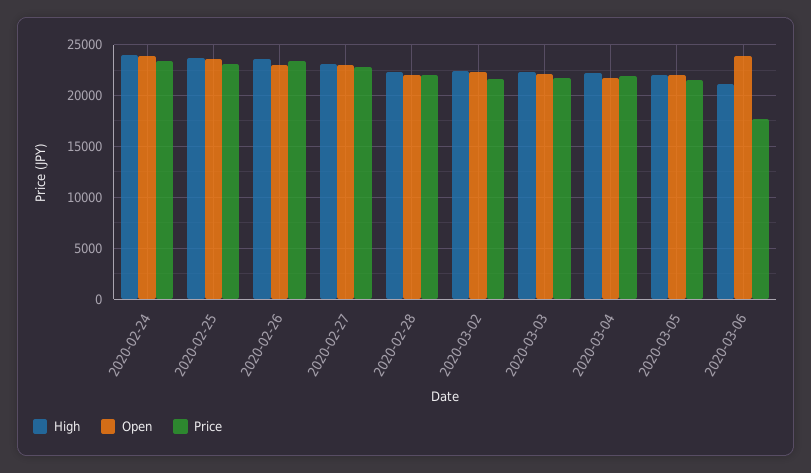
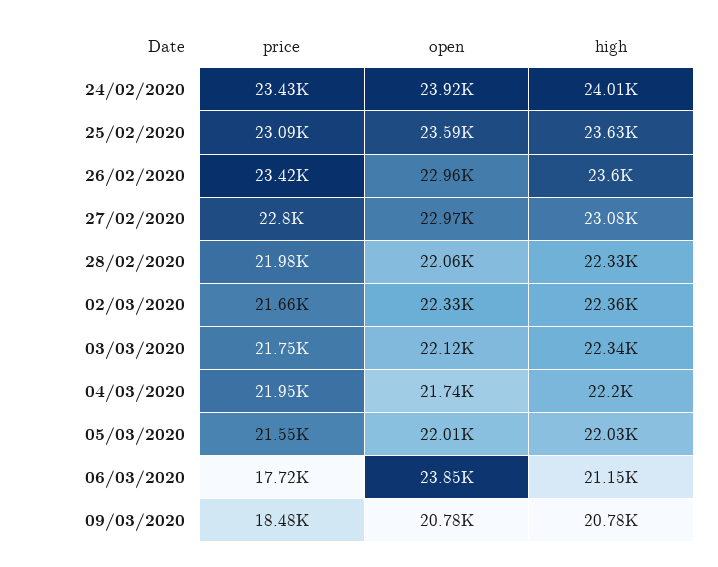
Price, 09/03/2020: none -> 18480
Open, 09/03/2020: none -> 20780
High, 09/03/2020: none -> 20780

